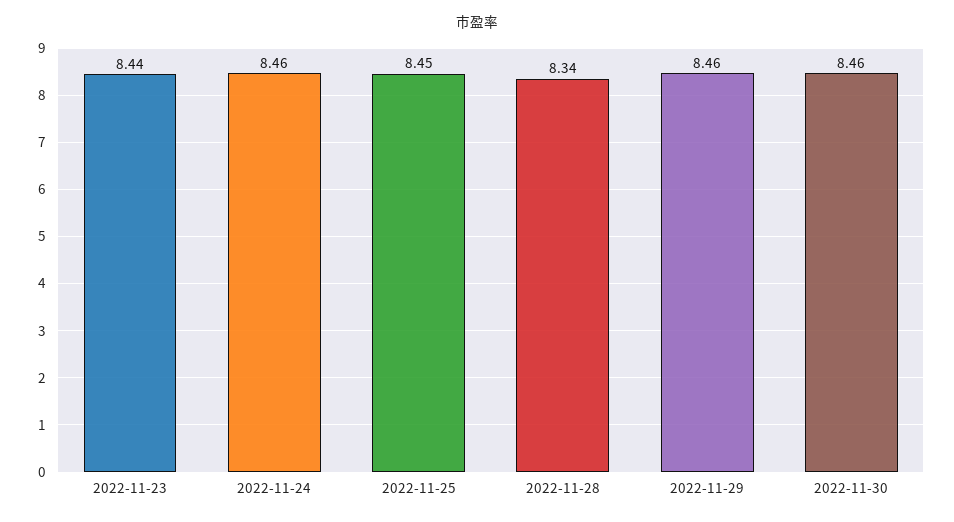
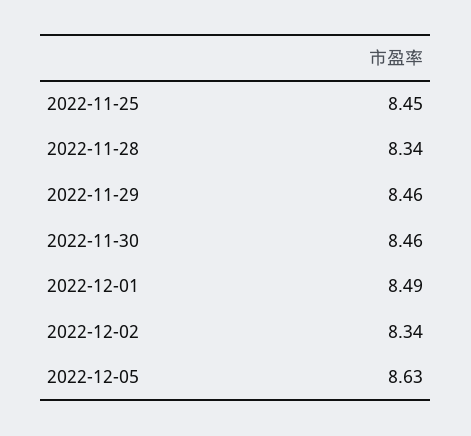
2022-11-23: 8.44 -> none
2022-11-24: 8.46 -> none
2022-12-01: none -> 8.49
2022-12-02: none -> 8.34
2022-12-05: none -> 8.63

